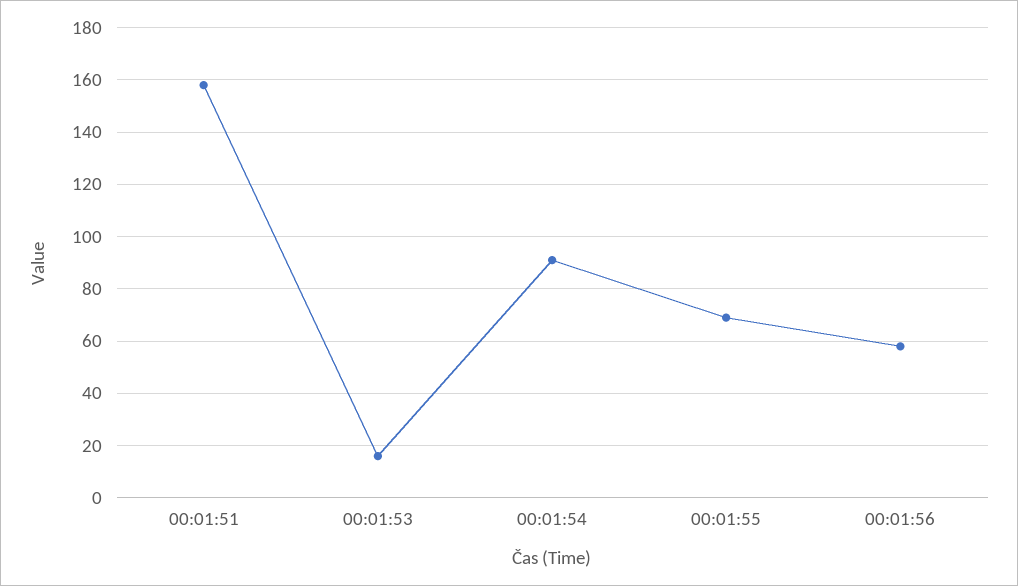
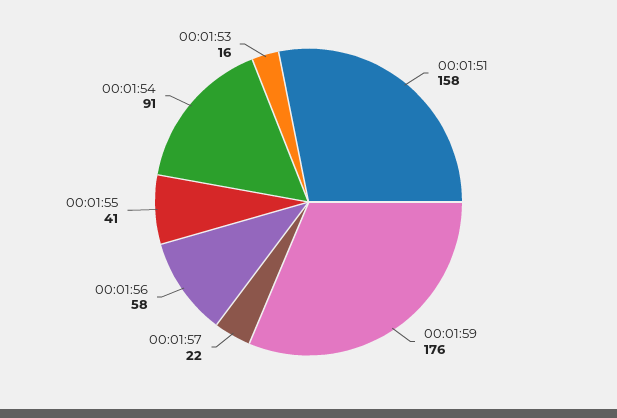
00:01:55: 70 -> 41
00:01:59: none -> 176
00:01:57: none -> 22

